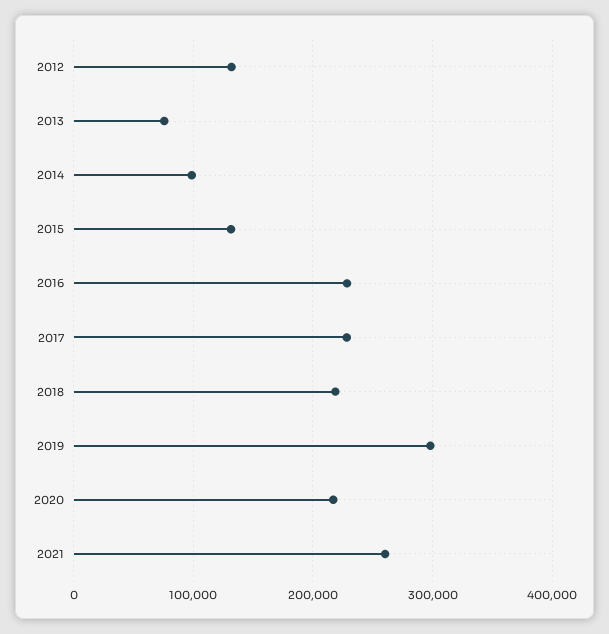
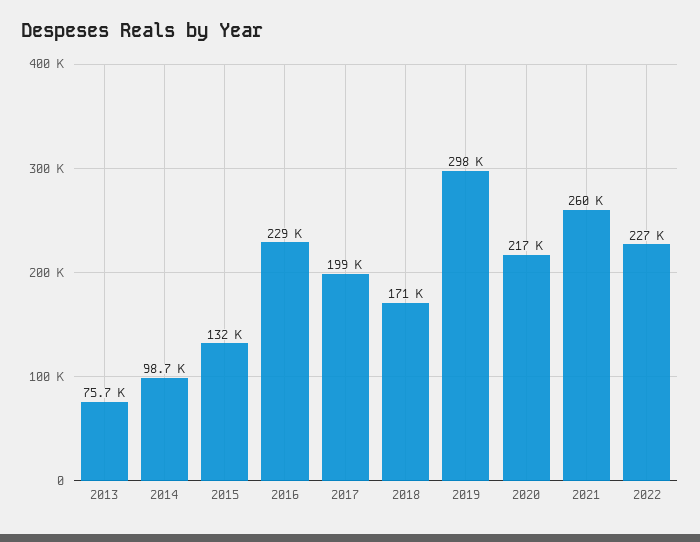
2012: 130000 -> none
2017: 230000 -> 199000
2018: 220000 -> 171000
2022: none -> 227000

